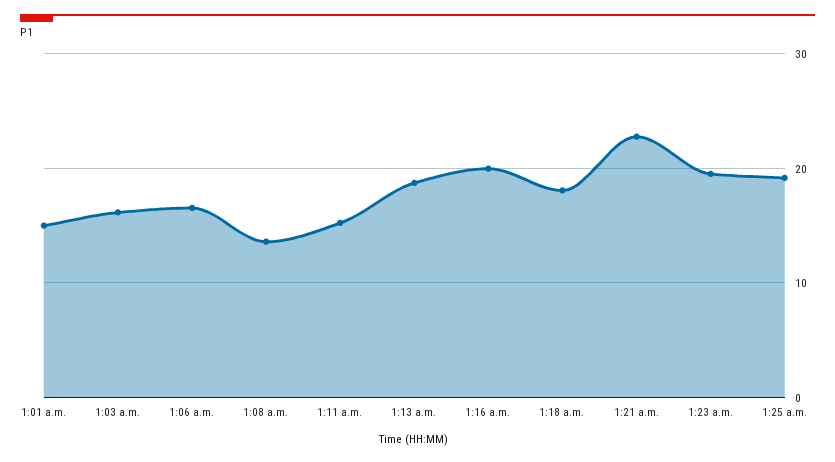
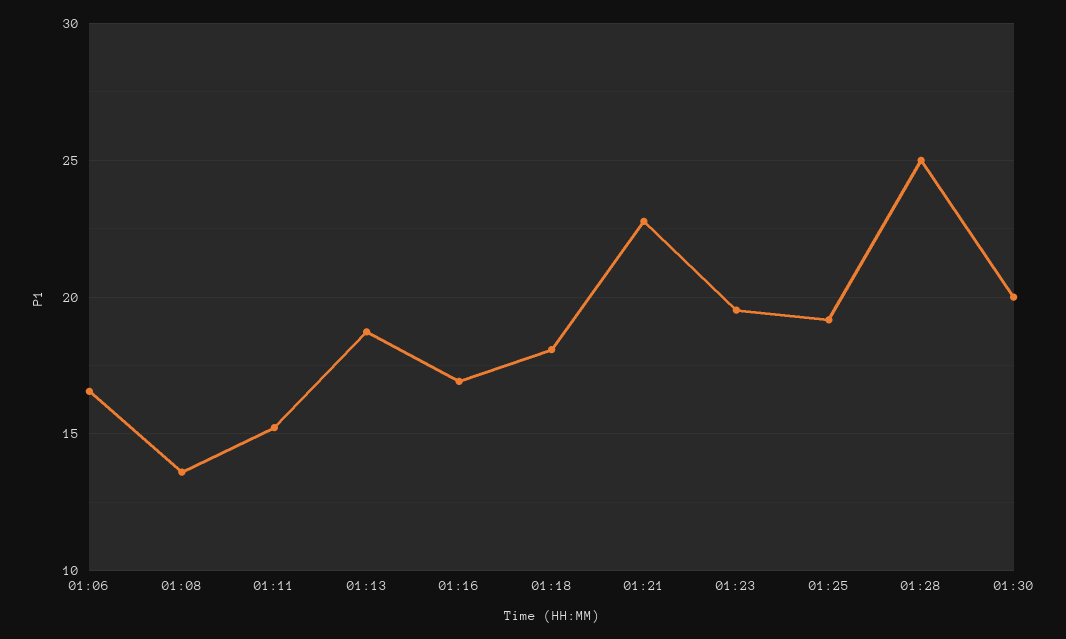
1:01 a.m.: 15 -> none
1:03 a.m.: 16 -> none
1:16 a.m.: 20 -> 17
01:28: none -> 25
01:30: none -> 20

